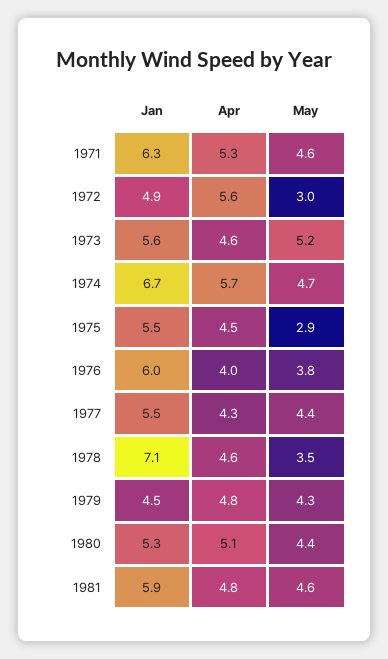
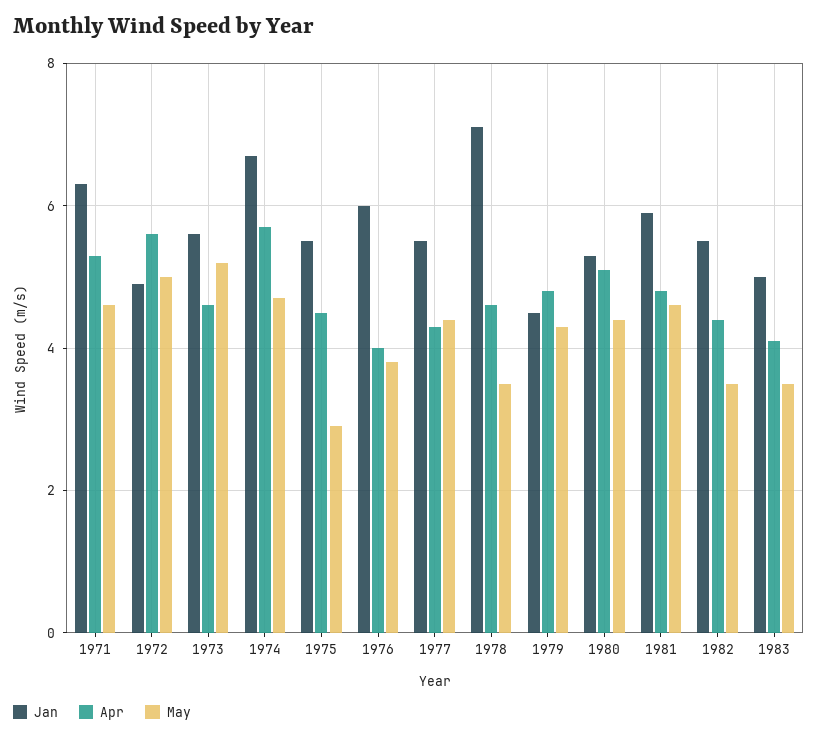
May, 1972: 3 -> 5
Jan, 1982: none -> 5.5
Apr, 1982: none -> 4.5
May, 1982: none -> 3.5
Jan, 1983: none -> 5
Apr, 1983: none -> 4
May, 1983: none -> 3.5

